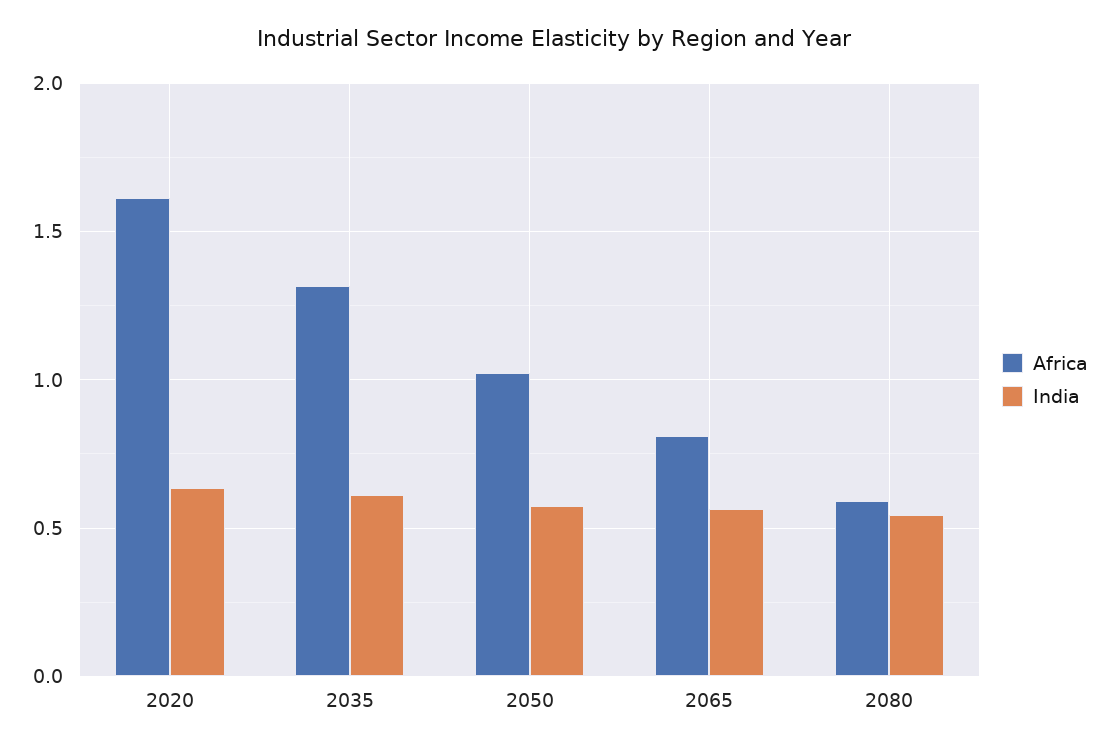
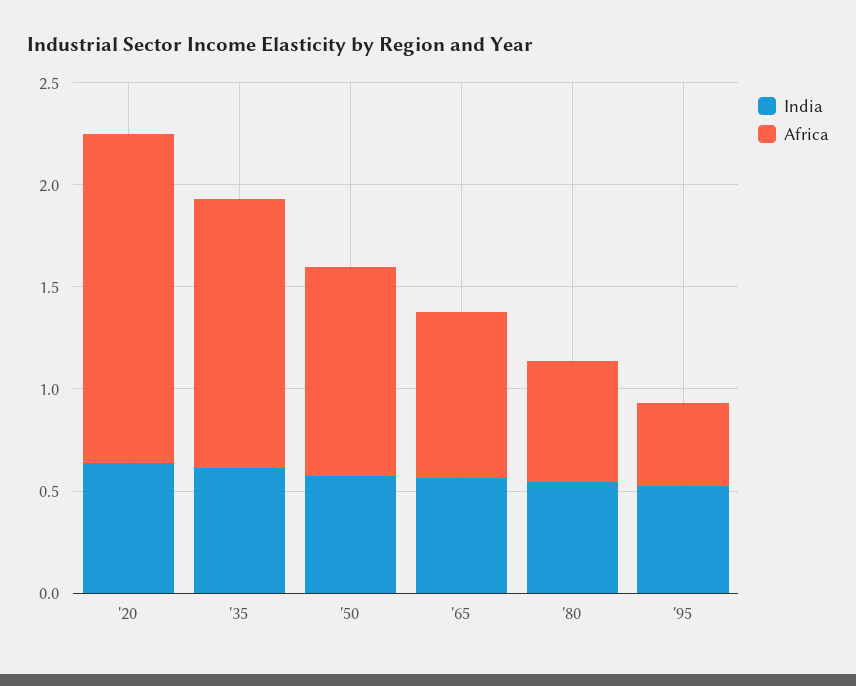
India, '95: none -> 0.5
Africa, '95: none -> 0.4

